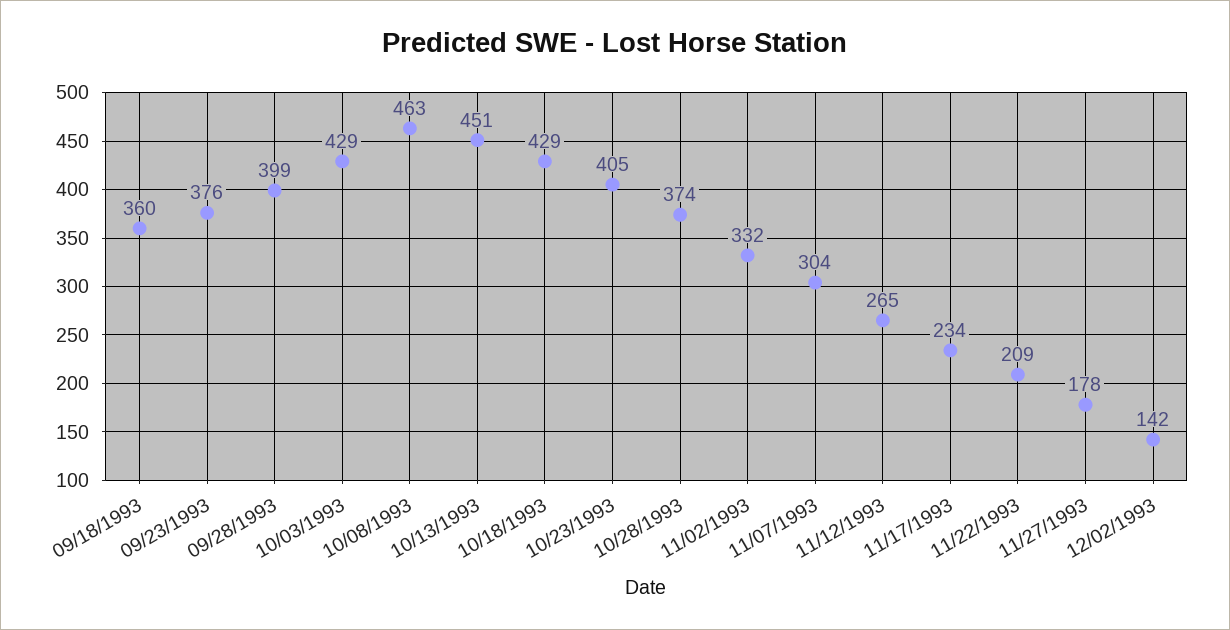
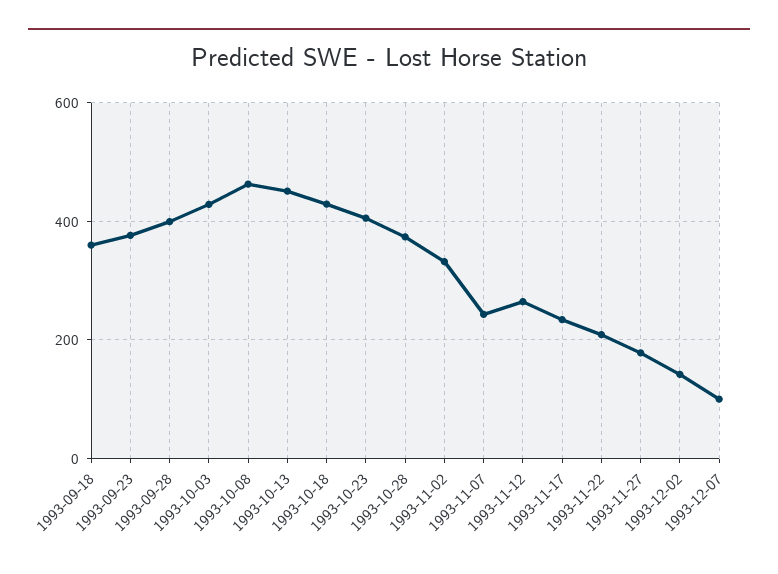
11/07/1993: 304 -> 240
1993-12-07: none -> 100

